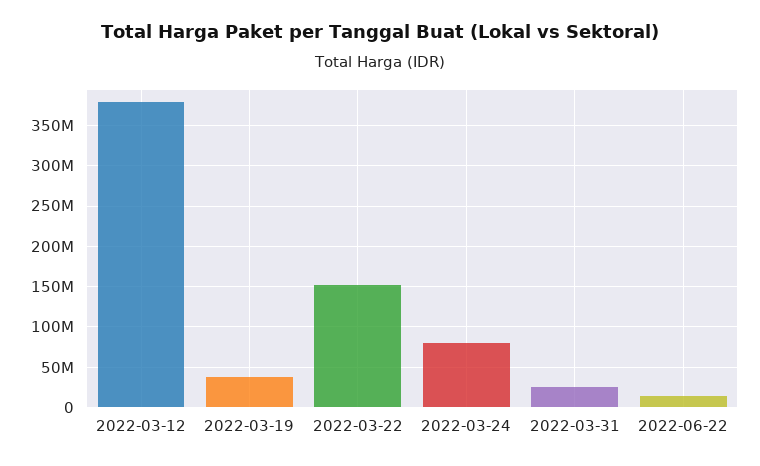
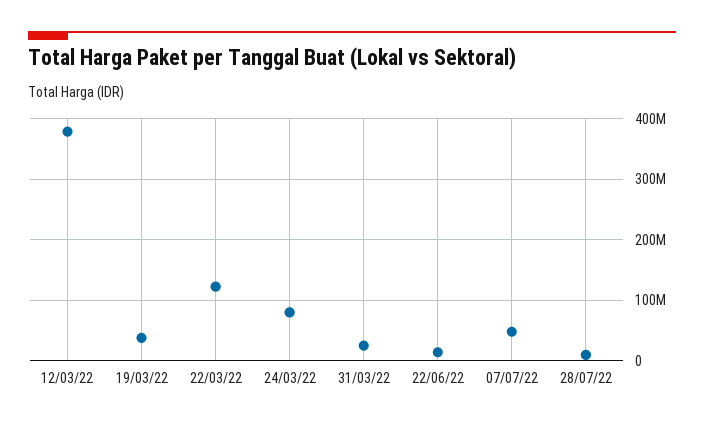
2022-03-22: 150000000 -> 120000000
07/07/22: none -> 50000000
28/07/22: none -> 10000000

